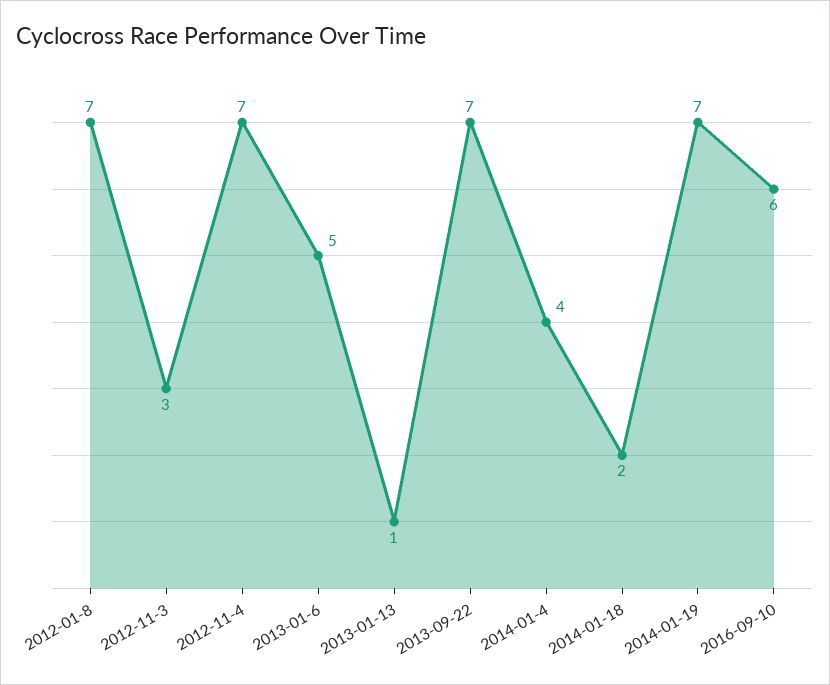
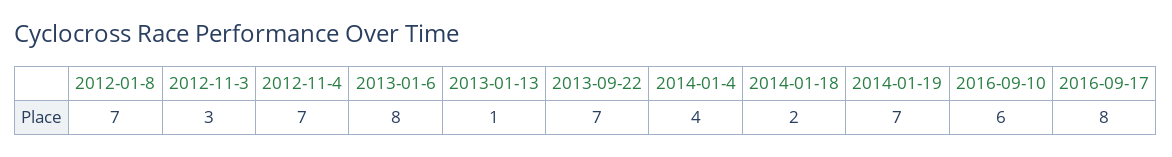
2013-01-6: 5 -> 8
2016-09-17: none -> 8

